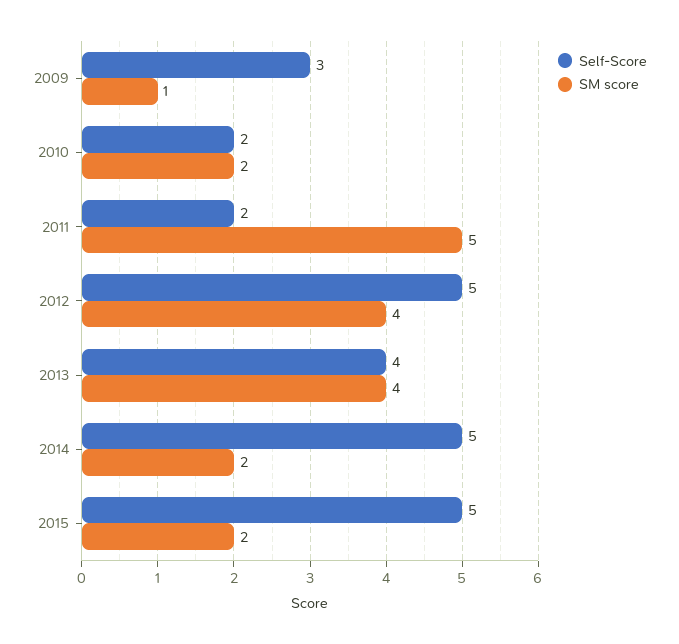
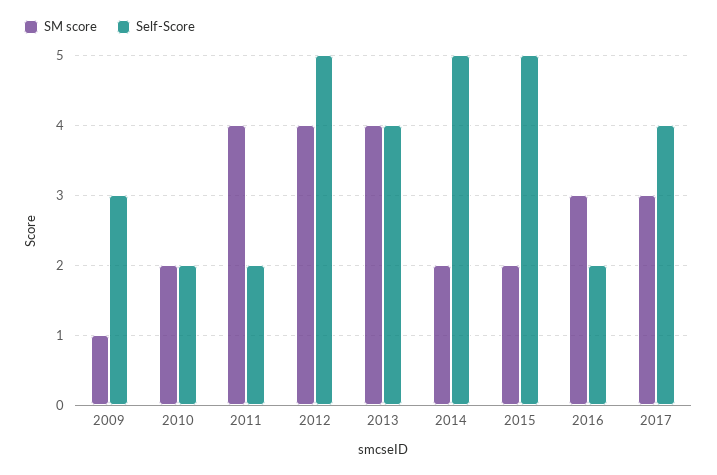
SM score, 2011: 5 -> 4
SM score, 2016: none -> 3
Self-Score, 2016: none -> 2
SM score, 2017: none -> 3
Self-Score, 2017: none -> 4

